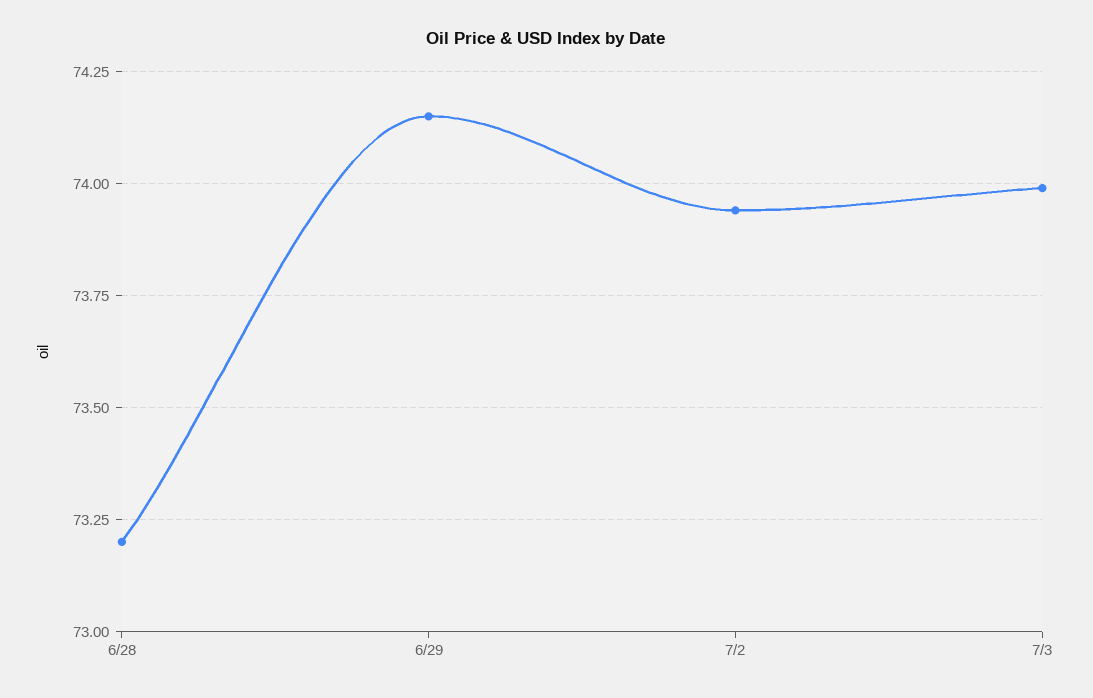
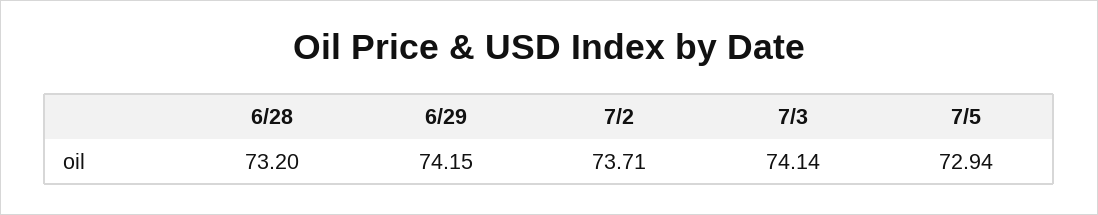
7/2: 73.95 -> 73.71
7/3: 74 -> 74.14
7/5: none -> 72.94

